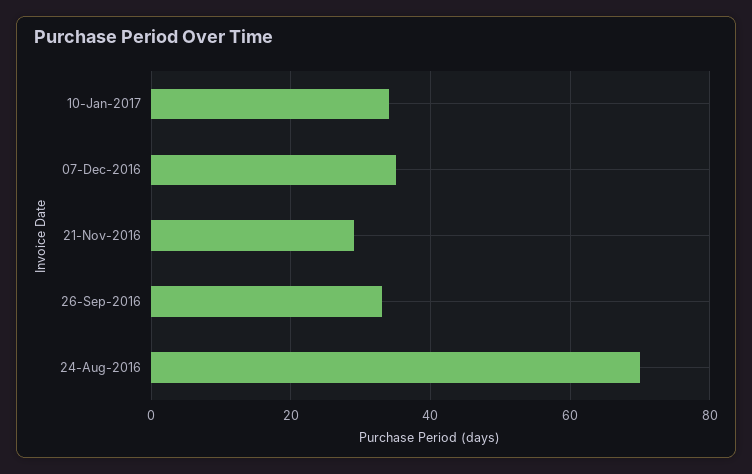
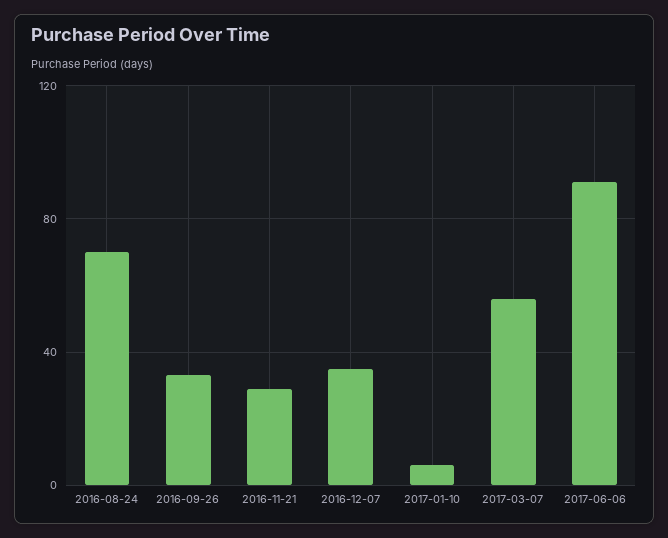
10-Jan-2017: 35 -> 5
2017-03-07: none -> 55
2017-06-06: none -> 90

